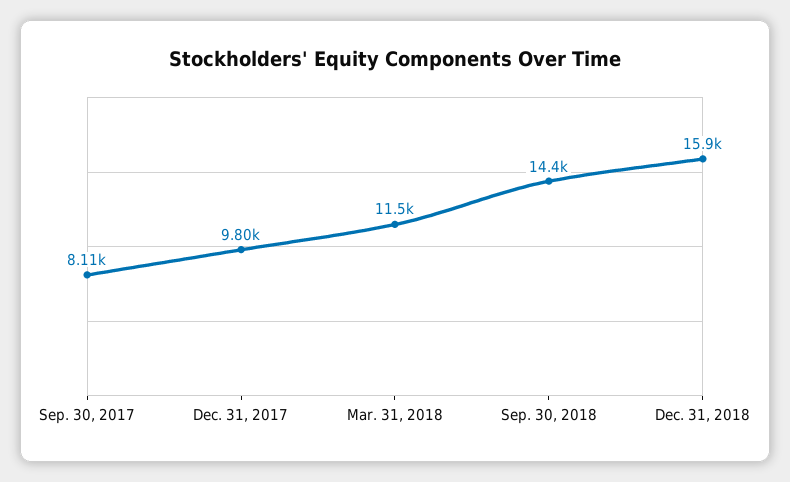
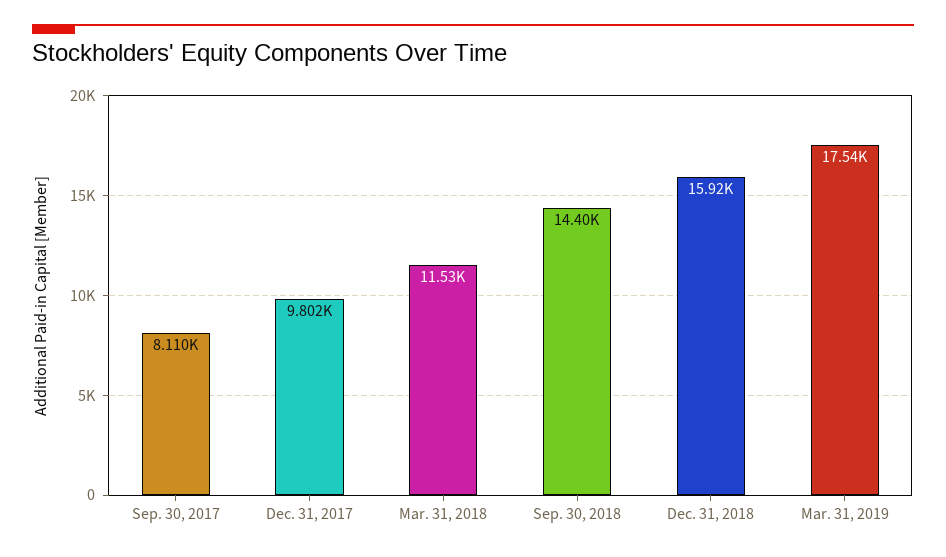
Mar. 31, 2019: none -> 17540

